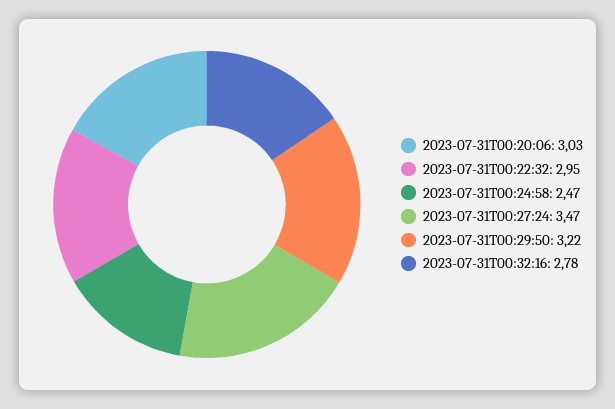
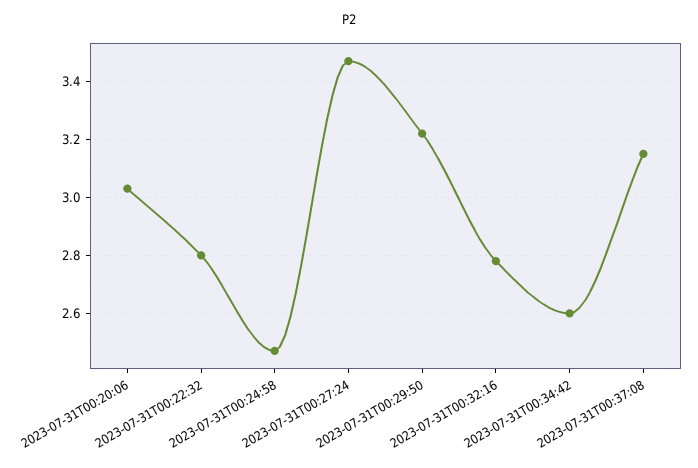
2023-07-31T00:22:32: 2.95 -> 2.8
2023-07-31T00:34:42: none -> 2.6
2023-07-31T00:37:08: none -> 3.15

